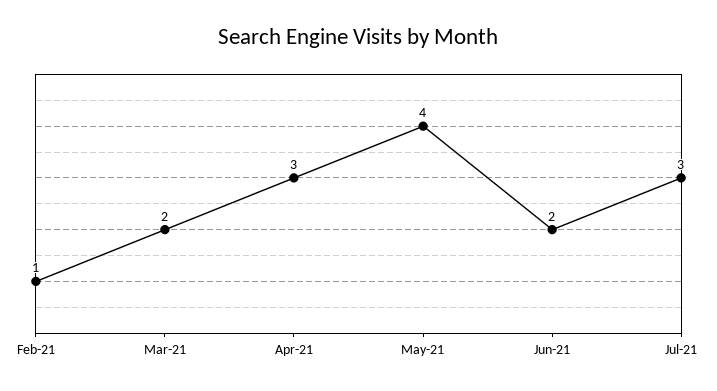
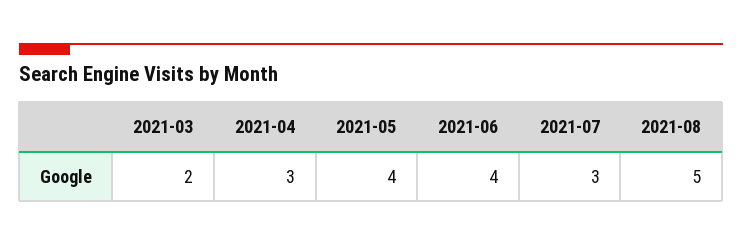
Feb-21: 1 -> none
Jun-21: 2 -> 4
2021-08: none -> 5

